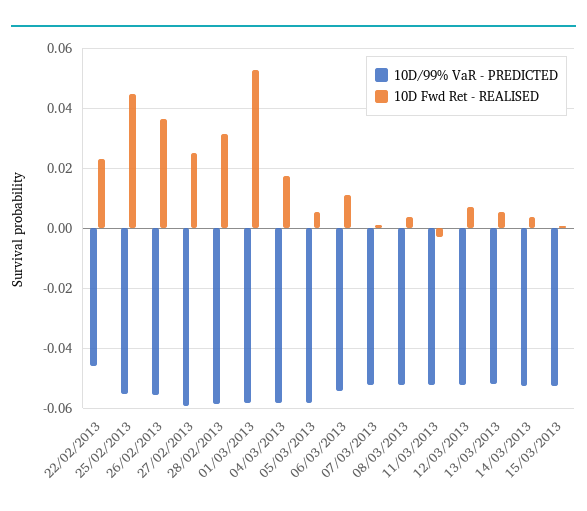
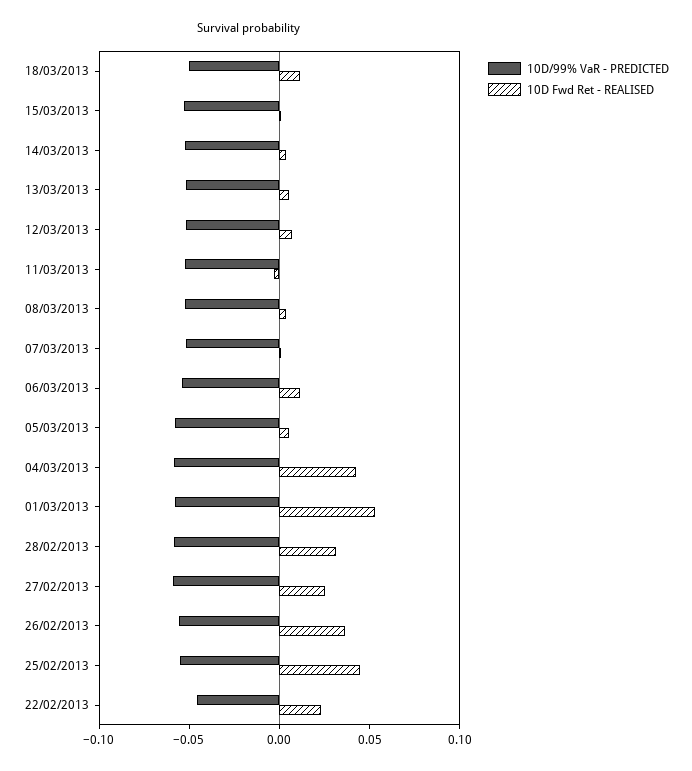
10D Fwd Ret - REALISED, 04/03/2013: 0.0175 -> 0.04
10D/99% VaR - PREDICTED, 18/03/2013: none -> -0.05
10D Fwd Ret - REALISED, 18/03/2013: none -> 0.01

